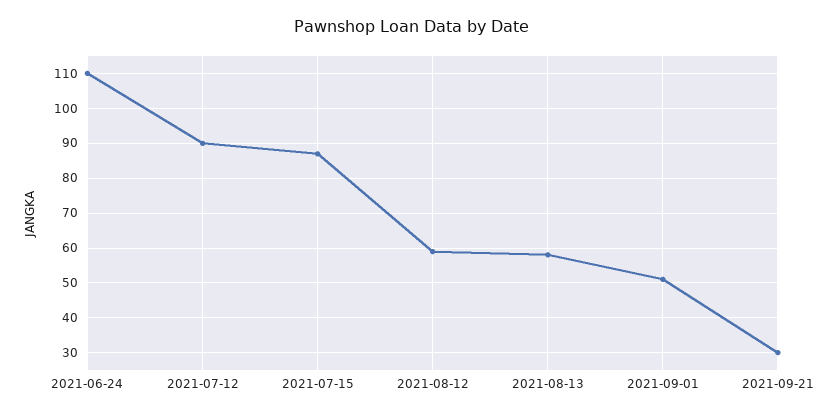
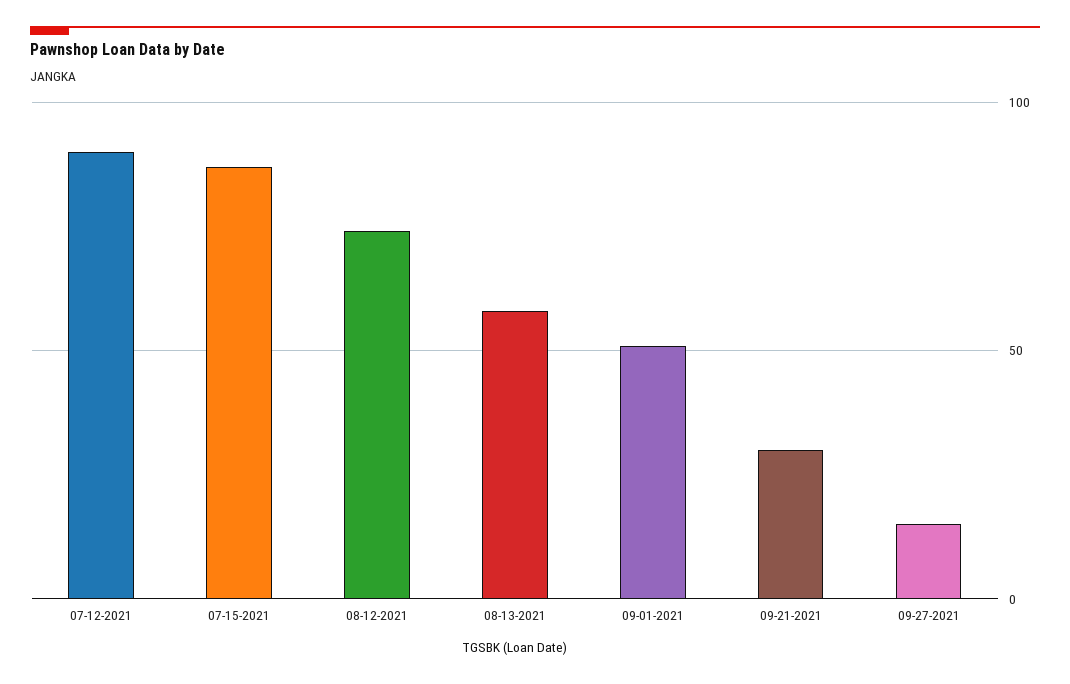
2021-06-24: 110 -> none
2021-08-12: 60 -> 75
09-27-2021: none -> 15

